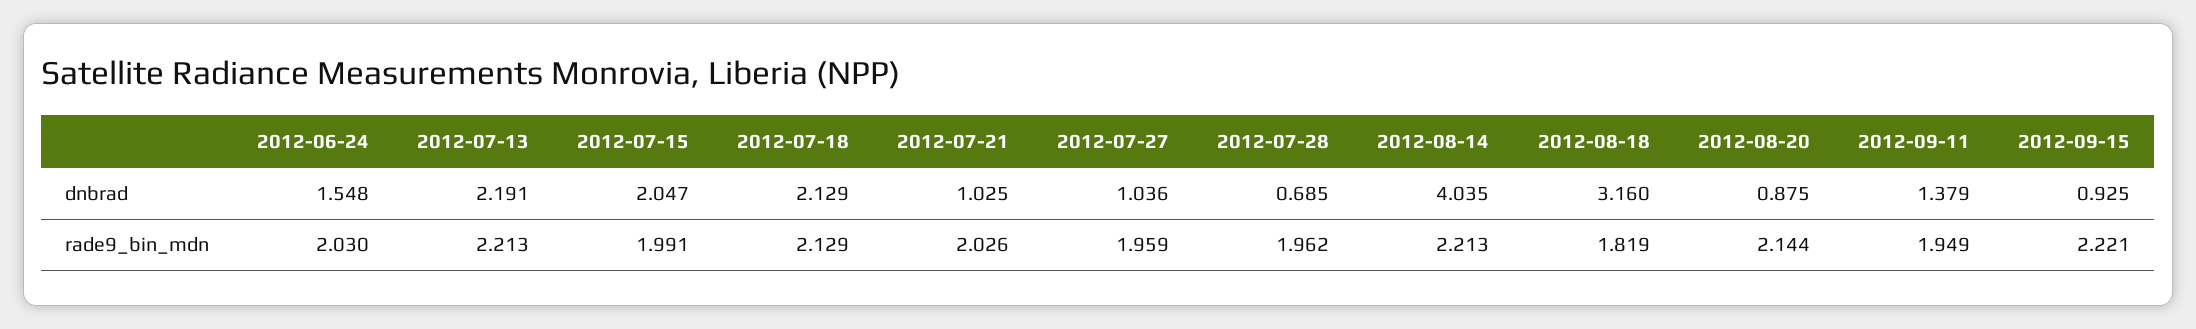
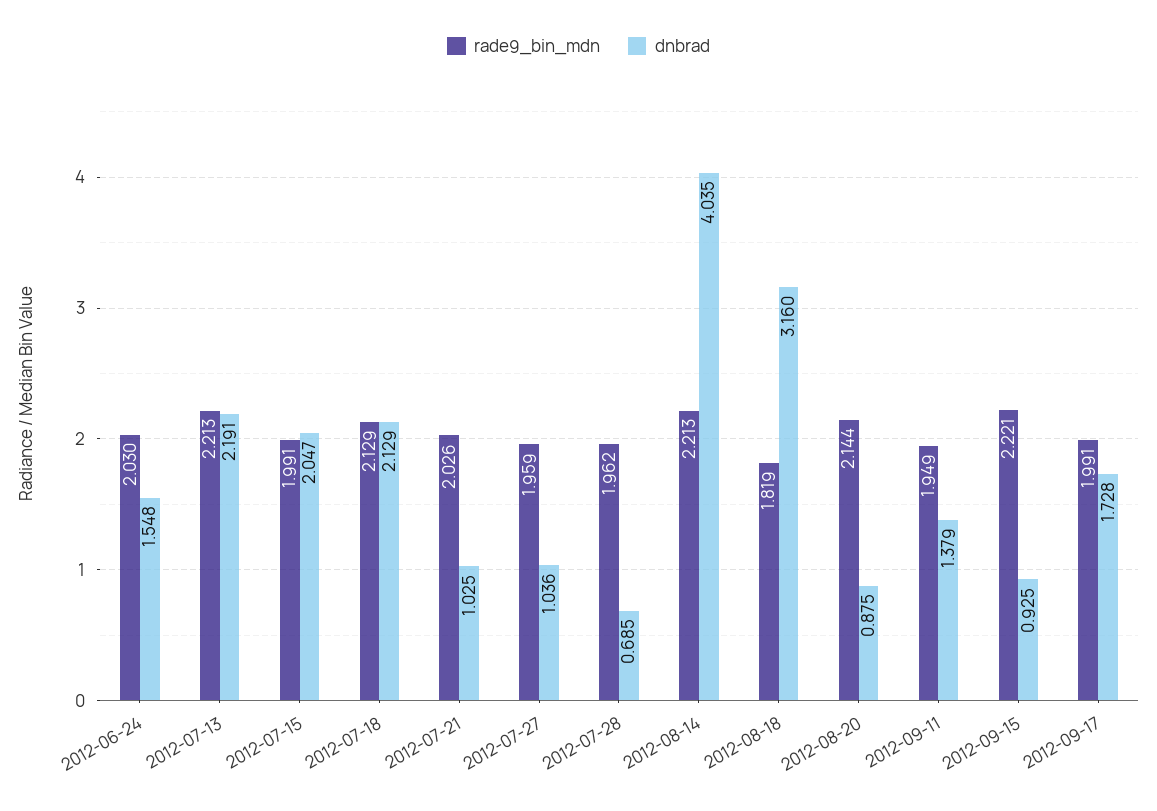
rade9_bin_mdn, 2012-09-17: none -> 1.991
dnbrad, 2012-09-17: none -> 1.728

